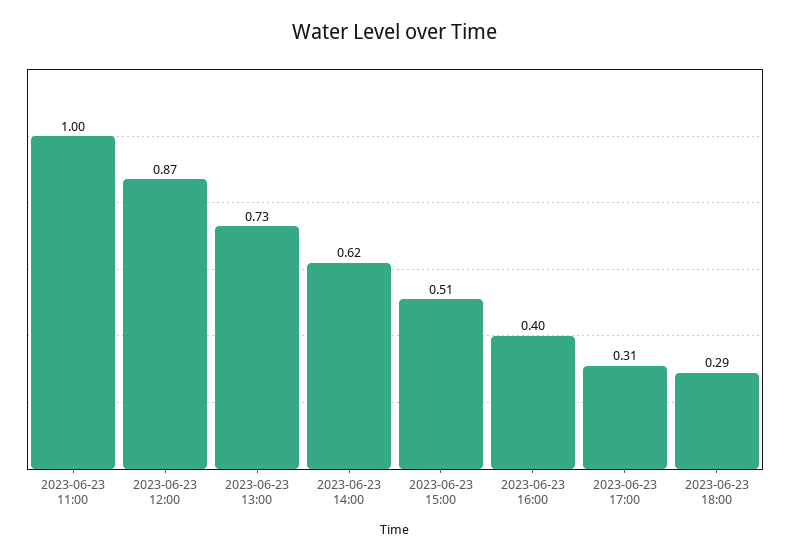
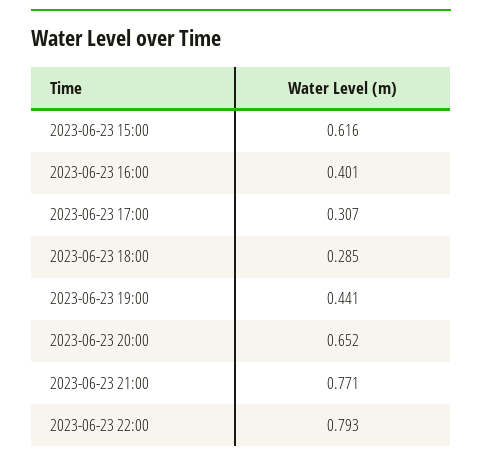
2023-06-23 11:00: 1 -> none
2023-06-23 12:00: 0.87 -> none
2023-06-23 13:00: 0.73 -> none
2023-06-23 14:00: 0.62 -> none
2023-06-23 15:00: 0.51 -> 0.616
2023-06-23 19:00: none -> 0.441
2023-06-23 20:00: none -> 0.652
2023-06-23 21:00: none -> 0.771
2023-06-23 22:00: none -> 0.793

